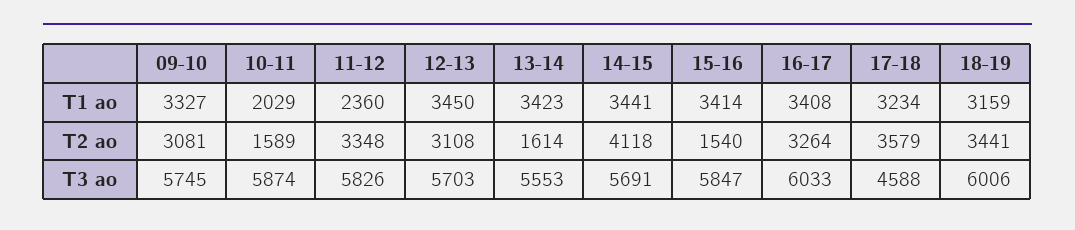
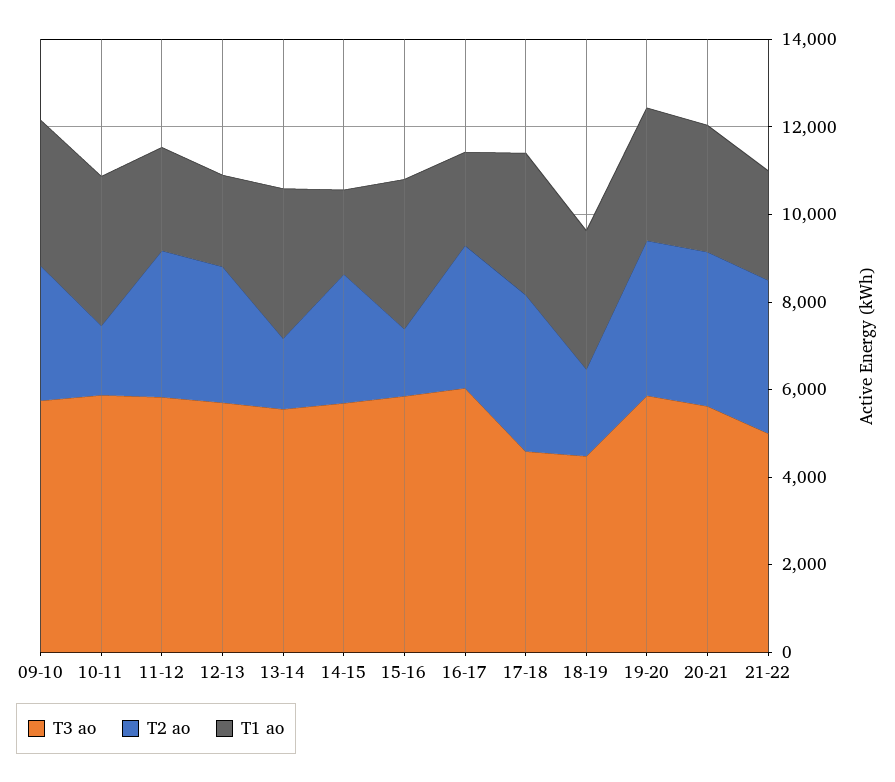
T1 ао, 10-11: 2029 -> 3500
T1 ао, 12-13: 3450 -> 2000
T1 ао, 14-15: 3441 -> 2000
T1 ао, 16-17: 3408 -> 2000
T2 ао, 14-15: 4118 -> 3000
T2 ао, 18-19: 3441 -> 2000
T3 ао, 18-19: 6006 -> 4500
T3 ао, 19-20: none -> 6000
T2 ао, 19-20: none -> 3500
T1 ао, 19-20: none -> 3000
T3 ао, 20-21: none -> 5500
T2 ао, 20-21: none -> 3500
T1 ао, 20-21: none -> 3000
T3 ао, 21-22: none -> 5000
T2 ао, 21-22: none -> 3500
T1 ао, 21-22: none -> 2500

